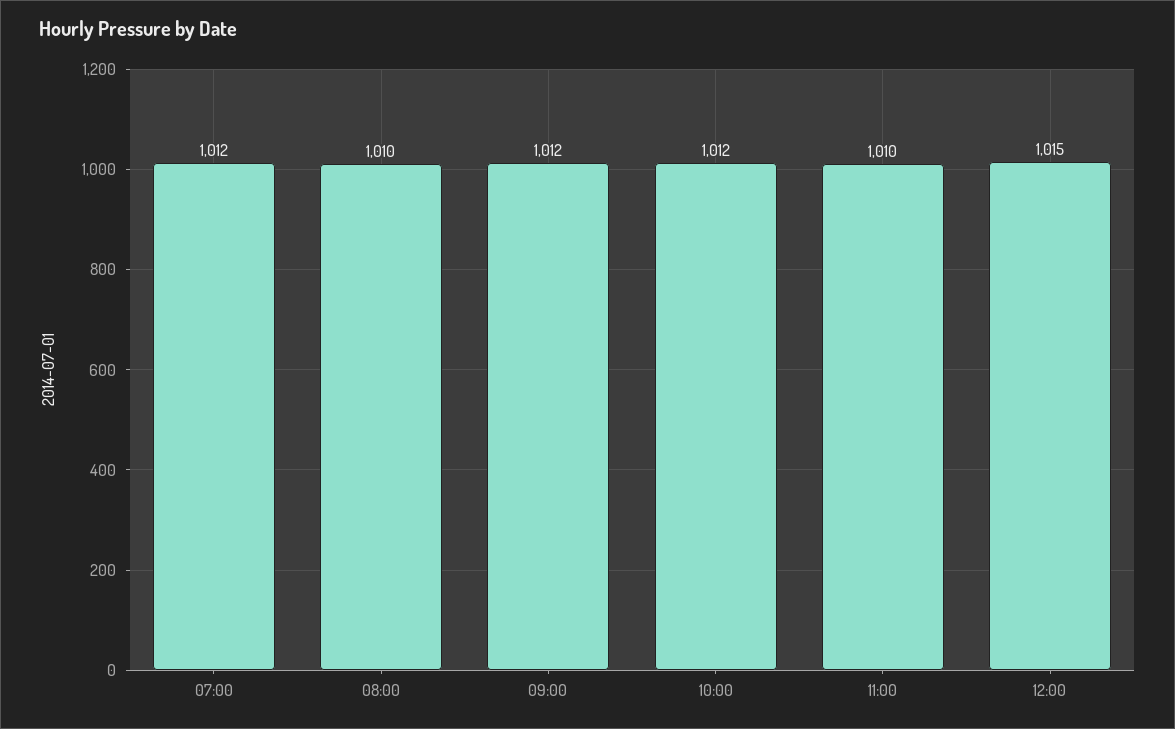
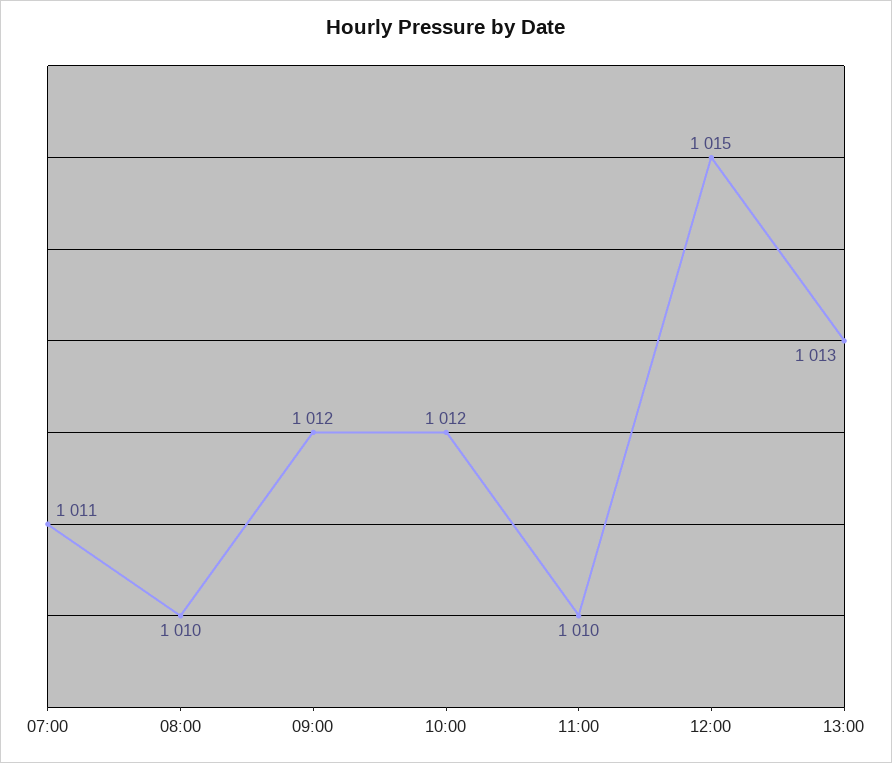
07:00: 1012 -> 1011
13:00: none -> 1013

